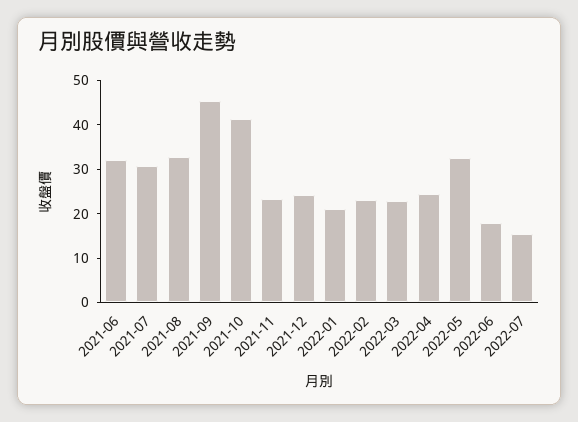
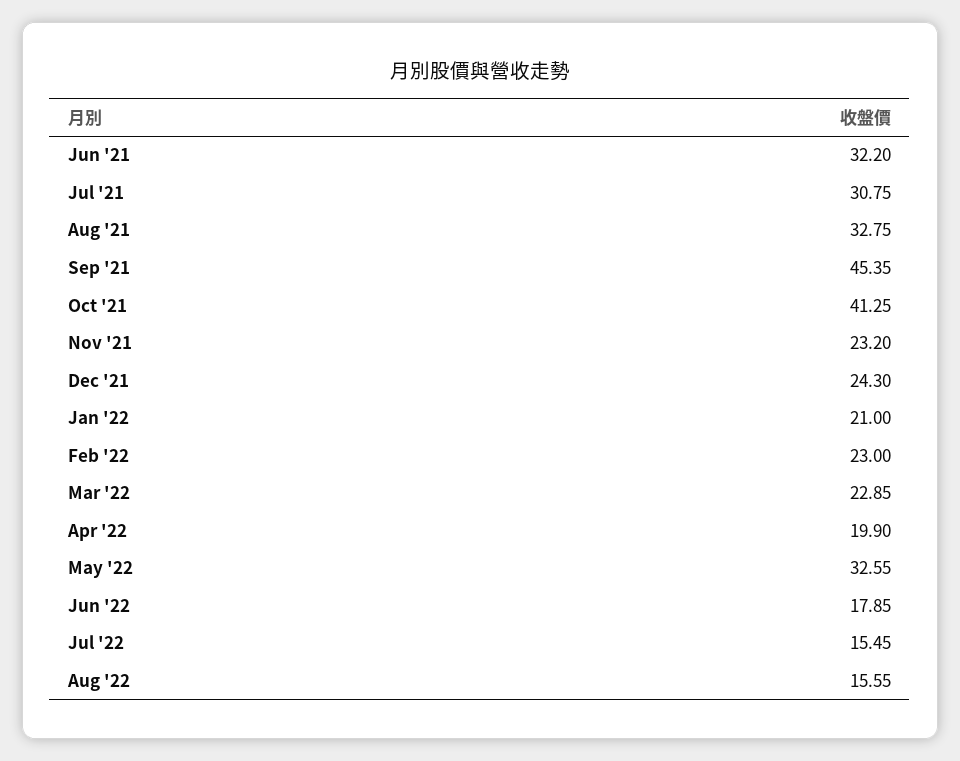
2022-04: 24 -> 19.9
Aug '22: none -> 15.55

